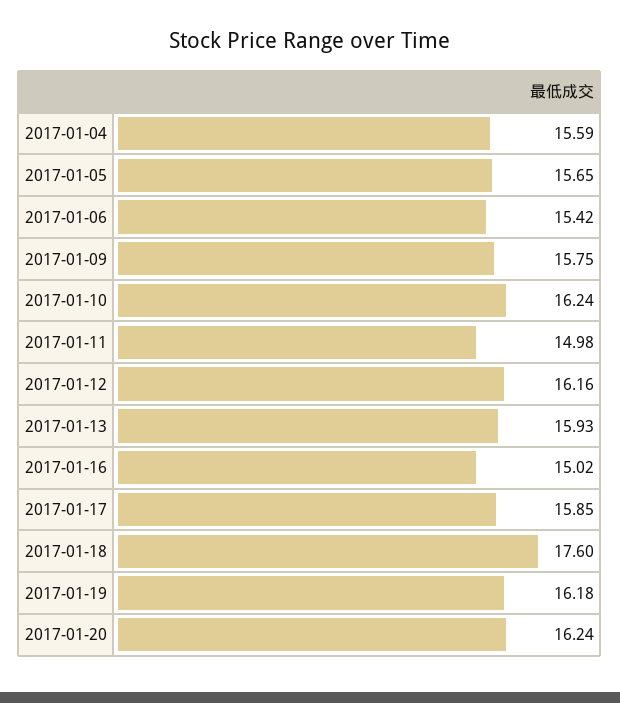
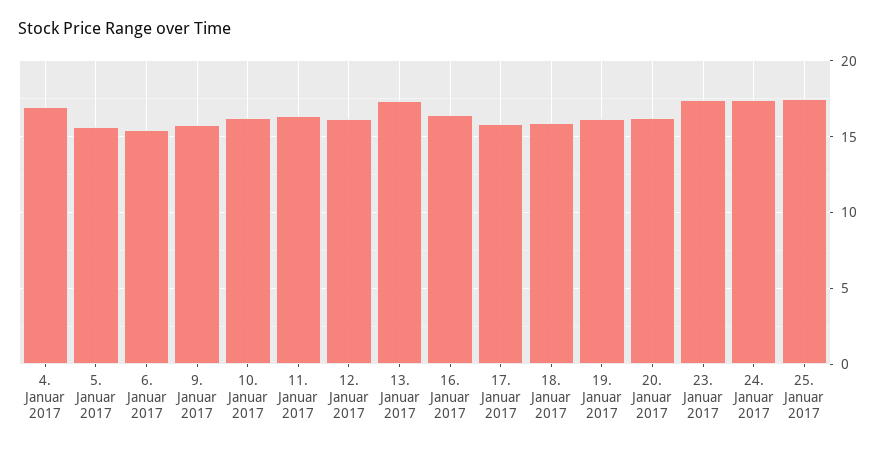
2017-01-04: 15.59 -> 17
2017-01-11: 14.98 -> 16.5
2017-01-13: 15.93 -> 17.5
2017-01-16: 15.02 -> 16.5
2017-01-18: 17.6 -> 16
23. Januar 2017: none -> 17.5
24. Januar 2017: none -> 17.5
25. Januar 2017: none -> 17.5

